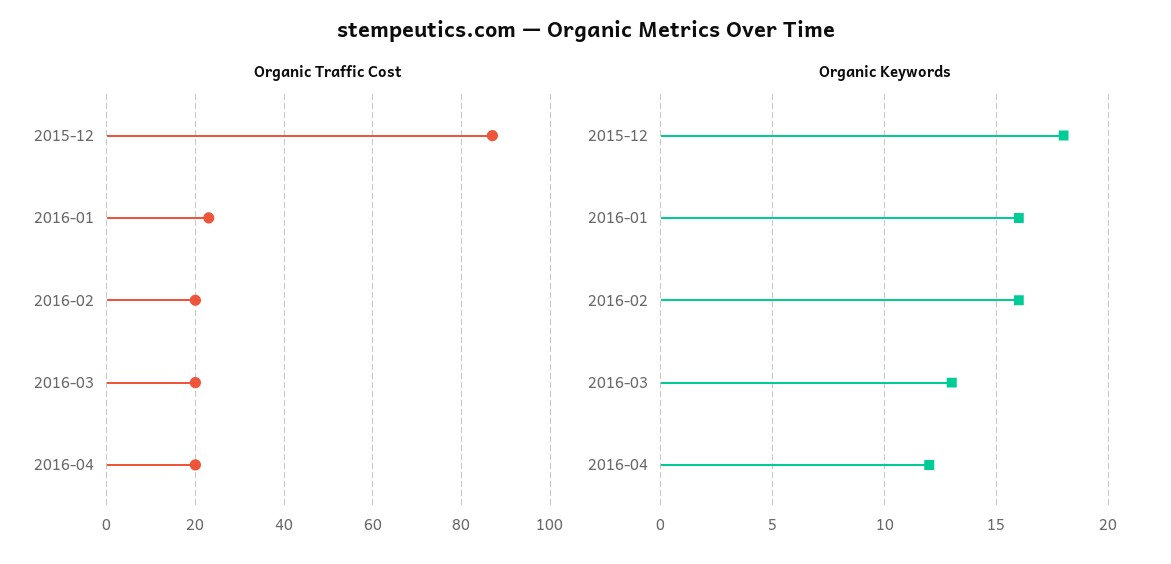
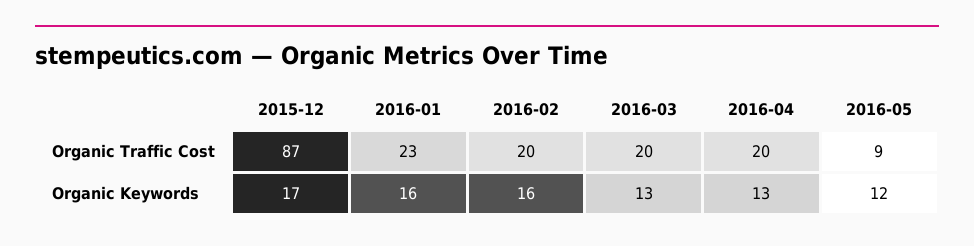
Organic Keywords, 2015-12: 18 -> 17
Organic Keywords, 2016-04: 12 -> 13
Organic Traffic Cost, 2016-05: none -> 9
Organic Keywords, 2016-05: none -> 12

